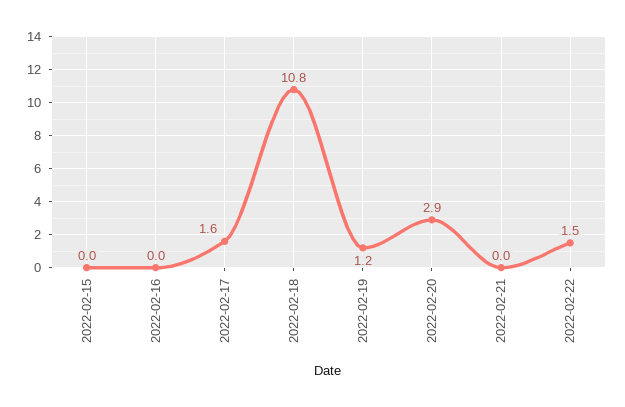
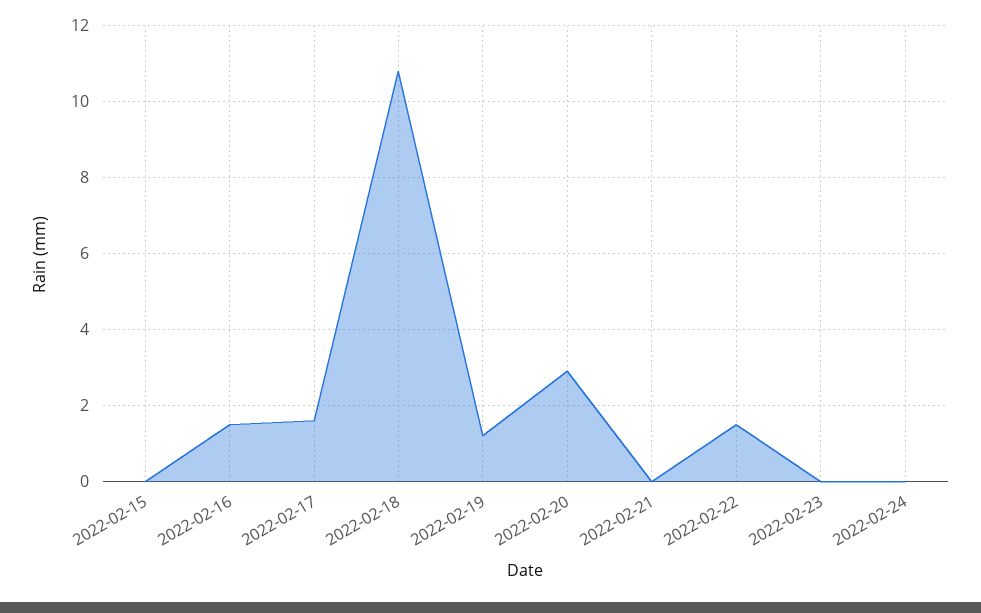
2022-02-16: 0 -> 1.5
2022-02-23: none -> 0
2022-02-24: none -> 0

